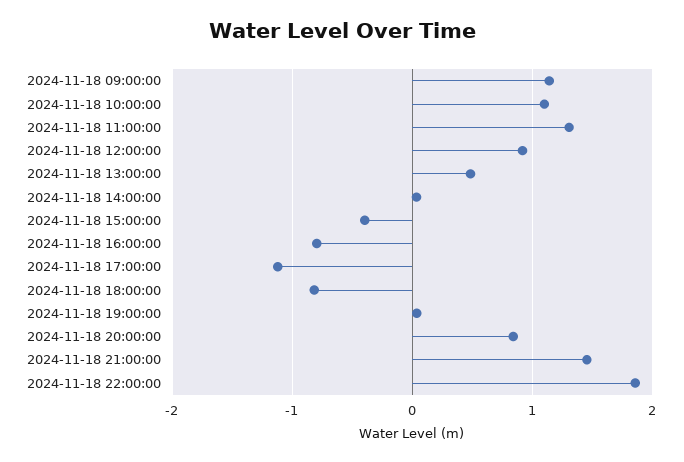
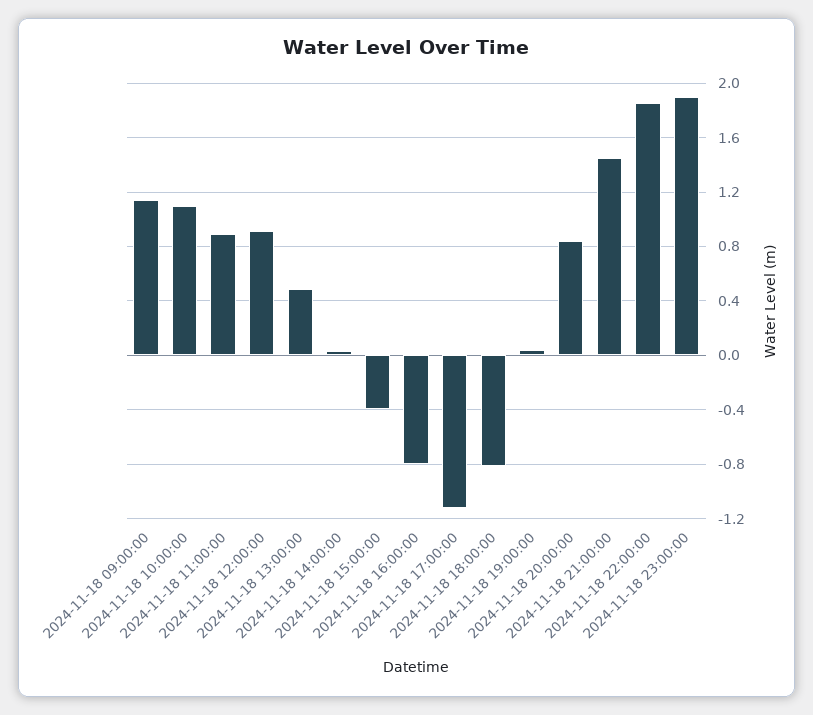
2024-11-18 11:00:00: 1.3 -> 0.9
2024-11-18 23:00:00: none -> 1.9

